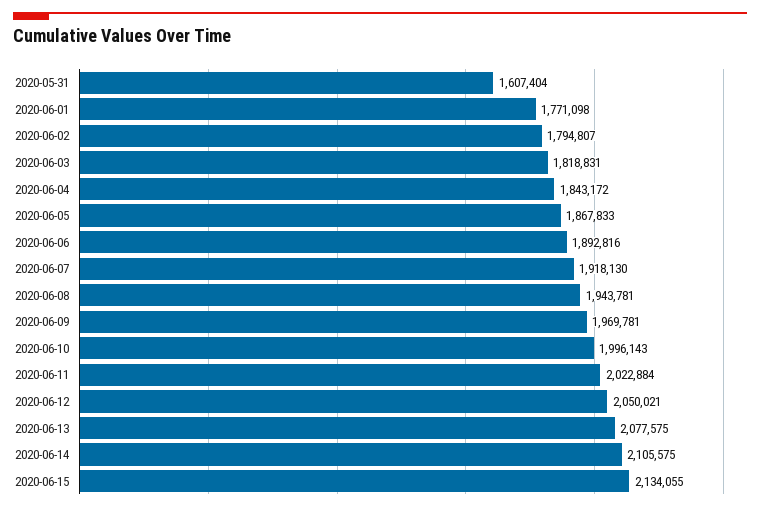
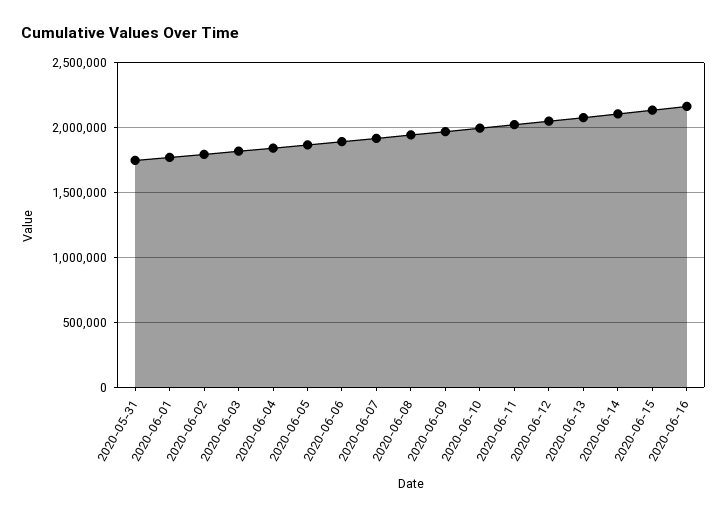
2020-05-31: 1607404 -> 1750000
2020-06-16: none -> 2150000

